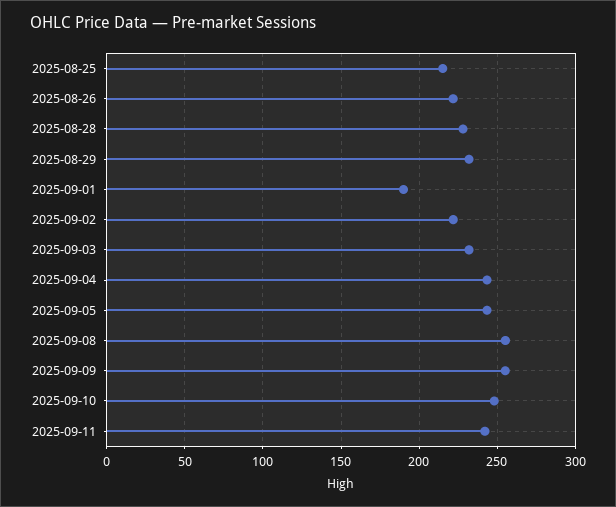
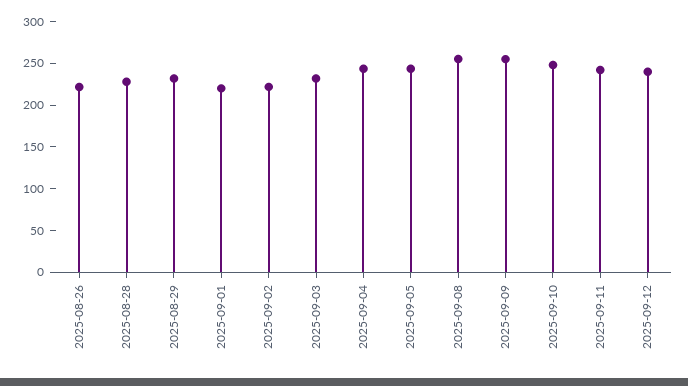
2025-08-25: 215 -> none
2025-09-01: 190 -> 220
2025-09-12: none -> 240

